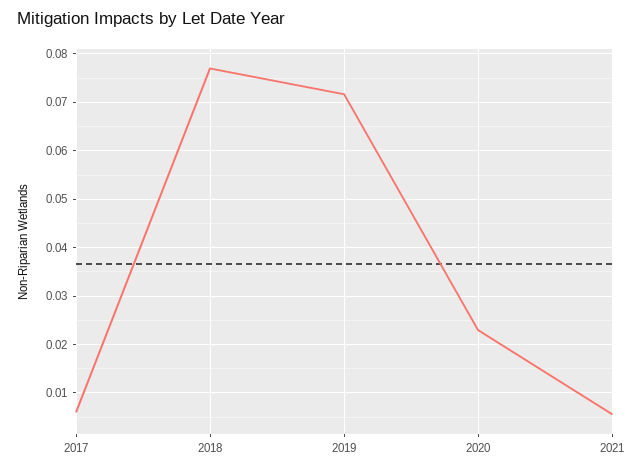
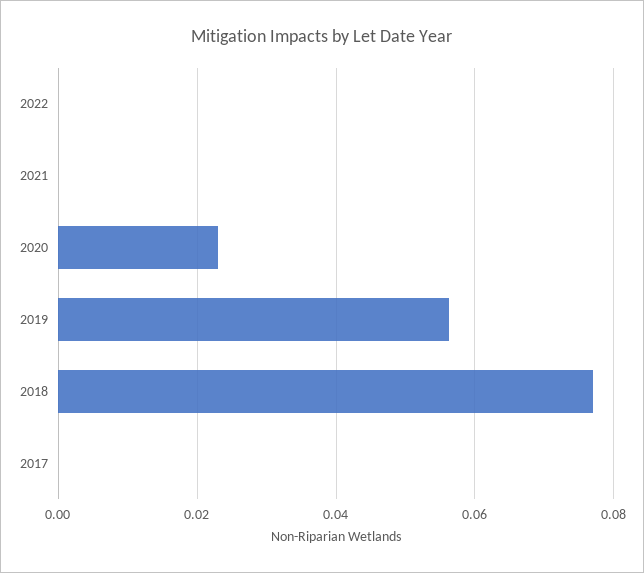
2017: 0.006 -> 0
2019: 0.072 -> 0.056
2021: 0.006 -> 0
2022: none -> 0

